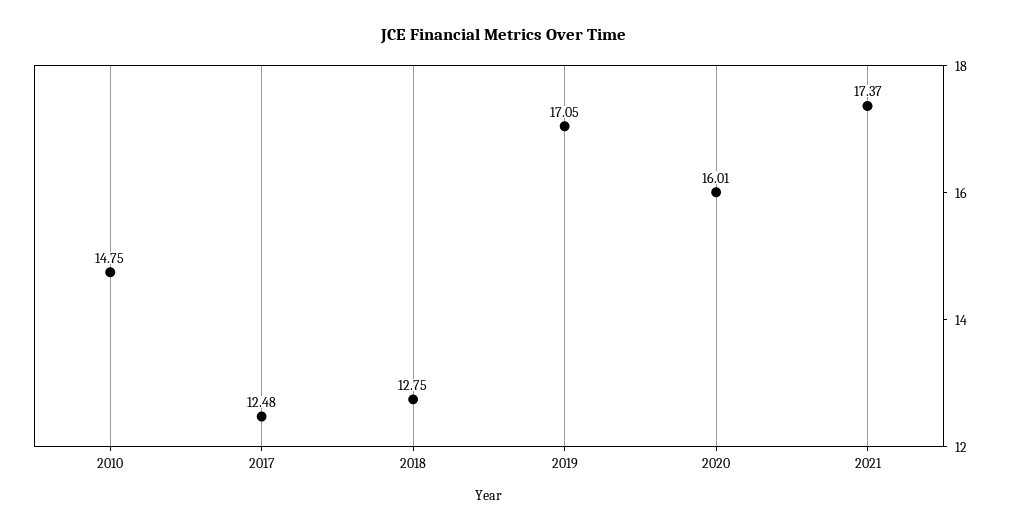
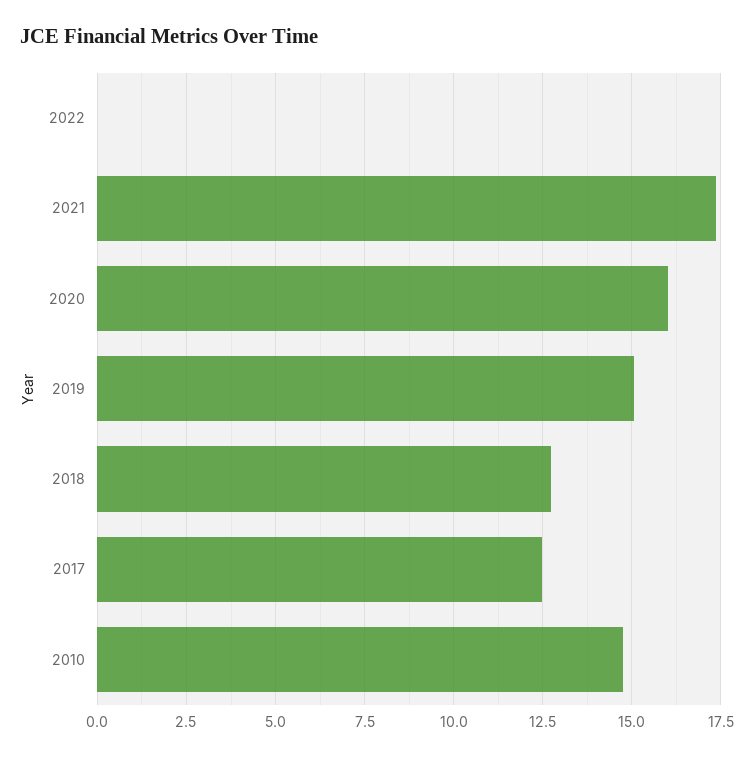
2019: 17.05 -> 15
2022: none -> 0

